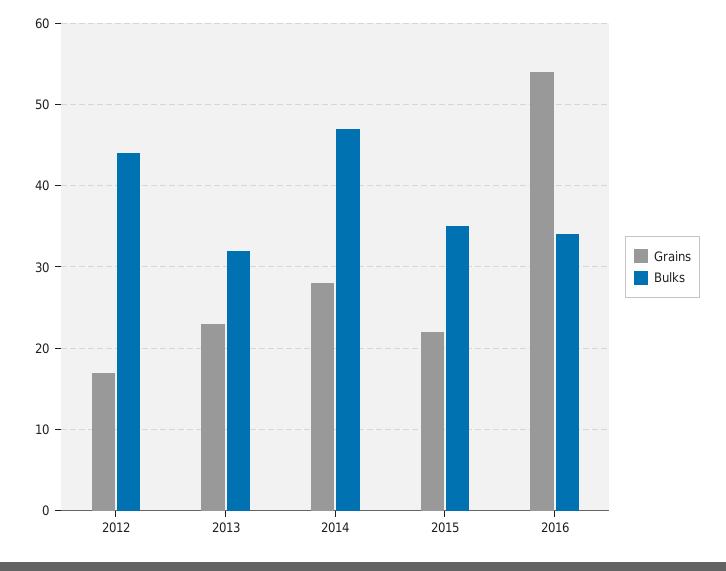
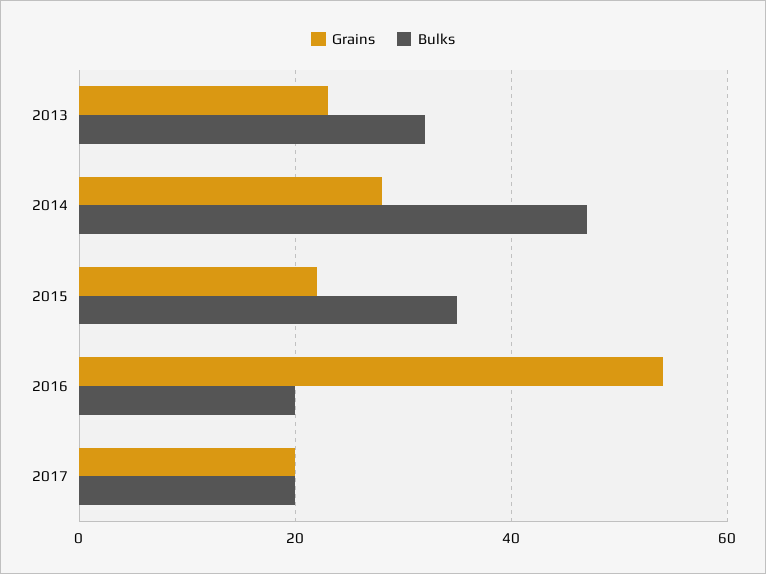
Grains, 2012: 17 -> none
Bulks, 2012: 44 -> none
Bulks, 2016: 34 -> 20
Grains, 2017: none -> 20
Bulks, 2017: none -> 20

